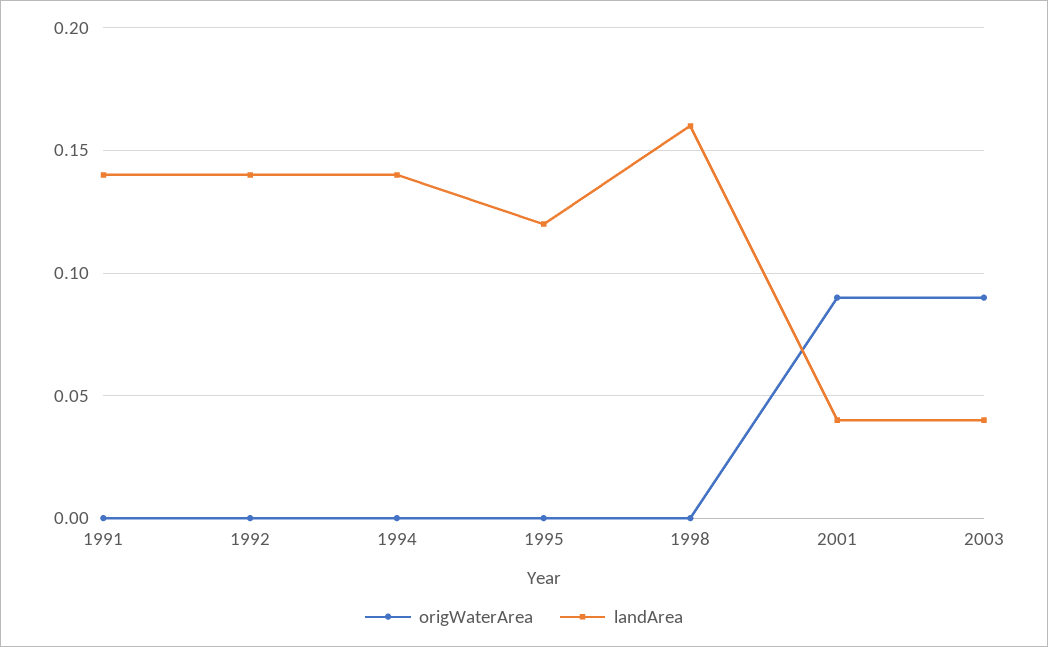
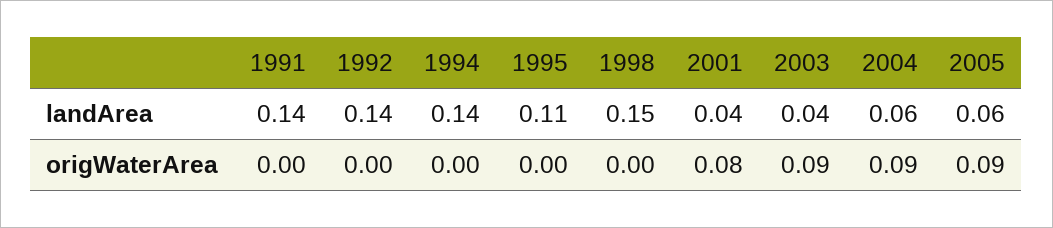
landArea, 1995: 0.12 -> 0.11
landArea, 1998: 0.16 -> 0.15
origWaterArea, 2001: 0.09 -> 0.08
landArea, 2004: none -> 0.06
landArea, 2005: none -> 0.06
origWaterArea, 2004: none -> 0.09
origWaterArea, 2005: none -> 0.09

